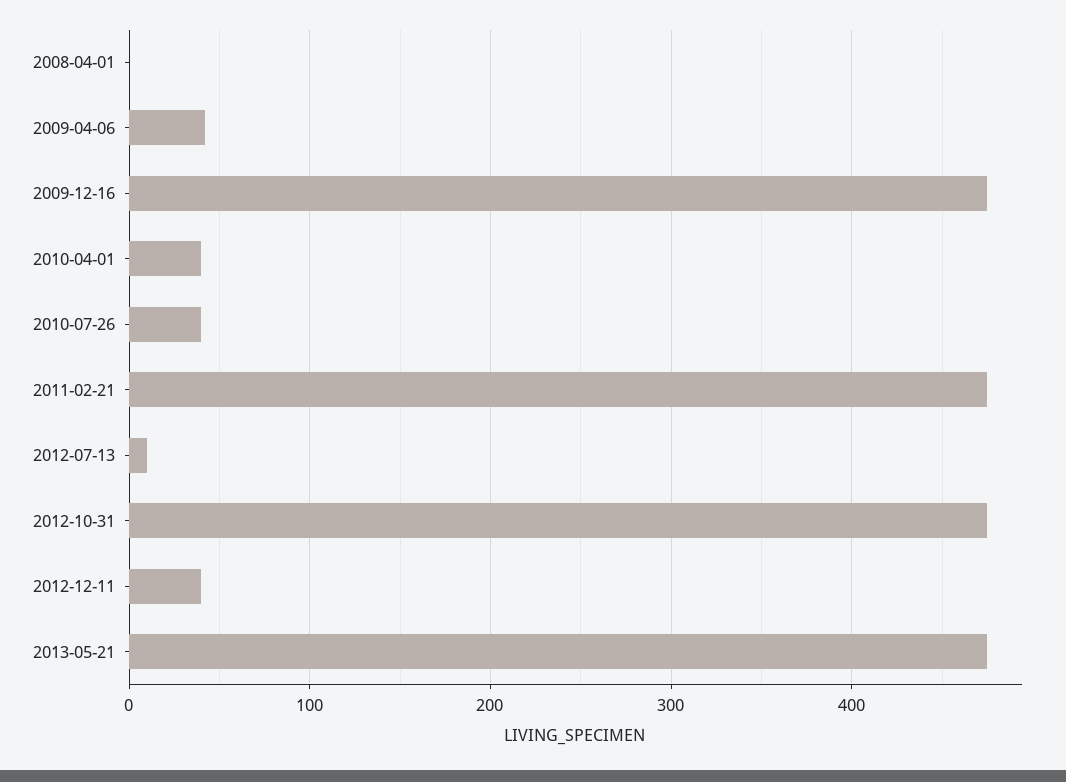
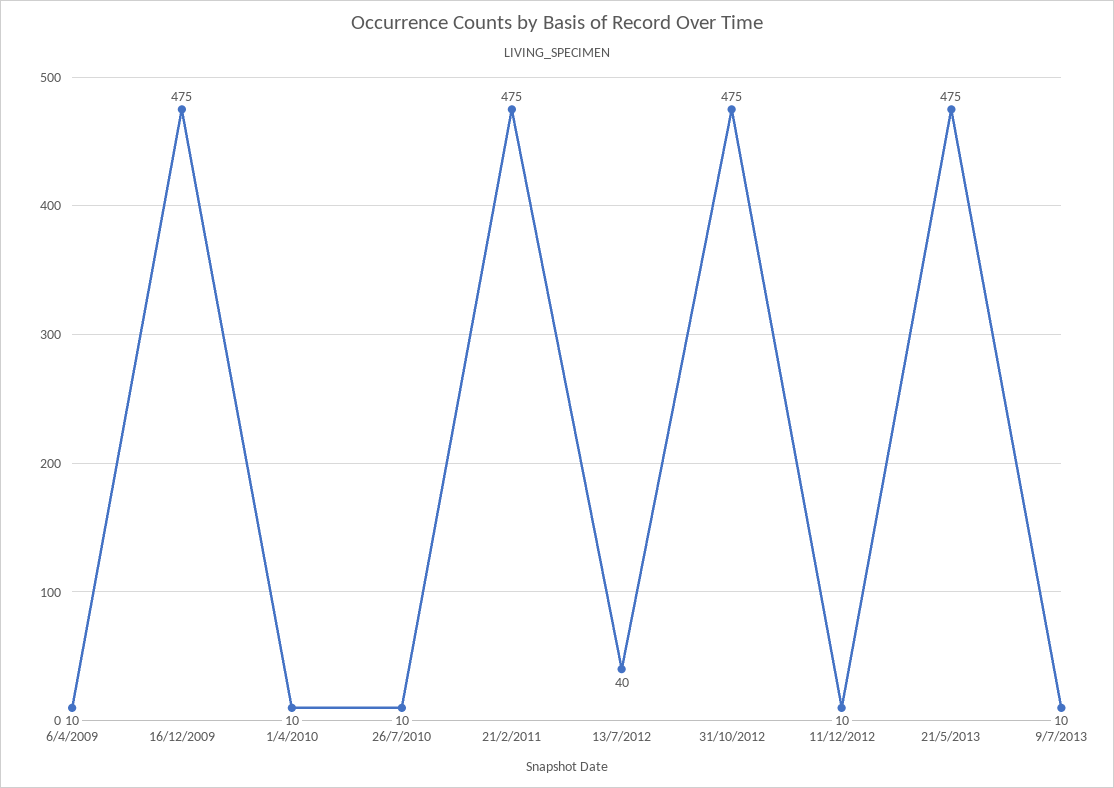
2008-04-01: 0 -> none
2009-04-06: 40 -> 10
2010-04-01: 40 -> 10
2010-07-26: 40 -> 10
2012-07-13: 10 -> 40
2012-12-11: 40 -> 10
9/7/2013: none -> 10

